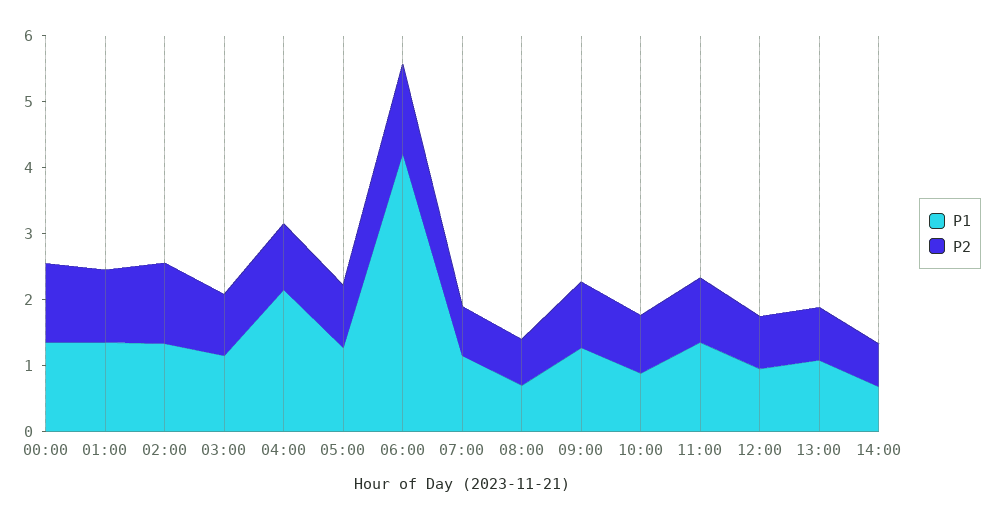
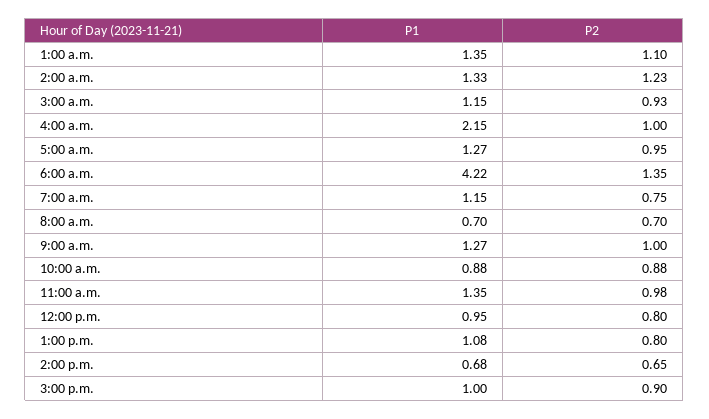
P1, 00:00: 1.4 -> none
P2, 00:00: 1.2 -> none
P1, 3:00 p.m.: none -> 1
P2, 3:00 p.m.: none -> 0.9

